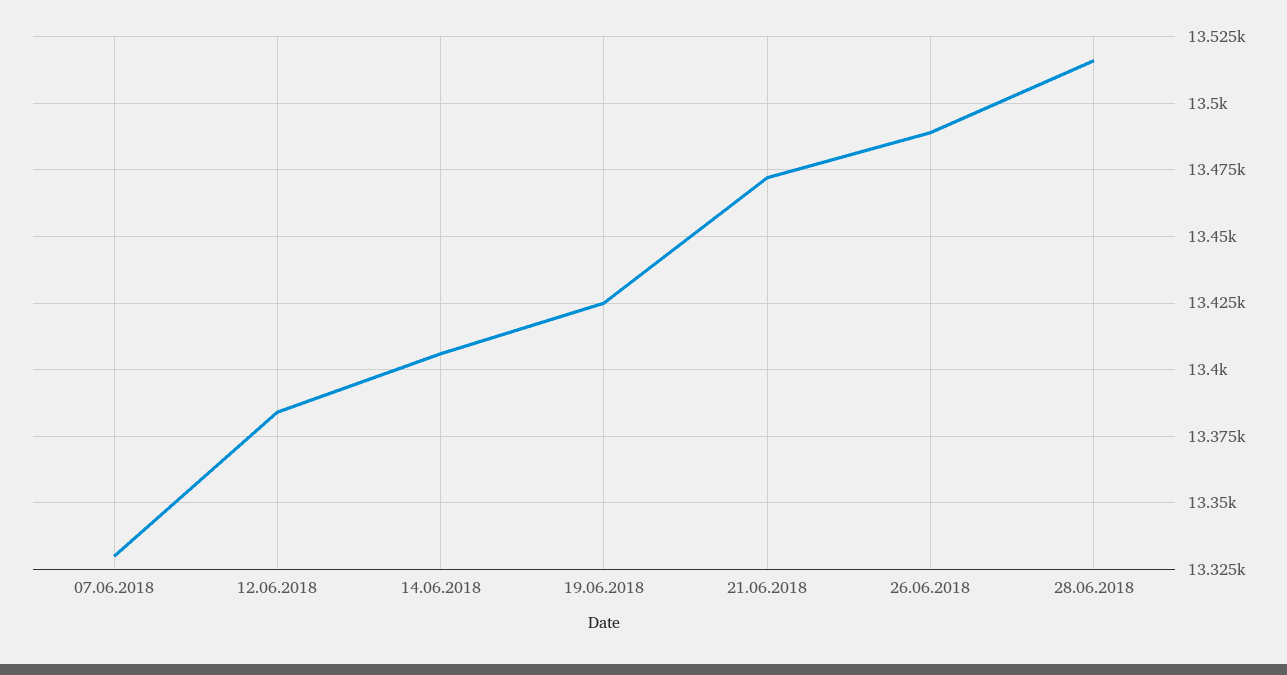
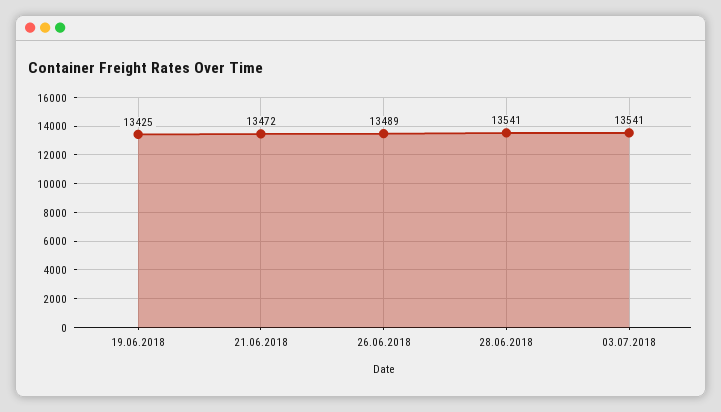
07.06.2018: 13330 -> none
12.06.2018: 13385 -> none
14.06.2018: 13405 -> none
28.06.2018: 13515 -> 13541
03.07.2018: none -> 13541

